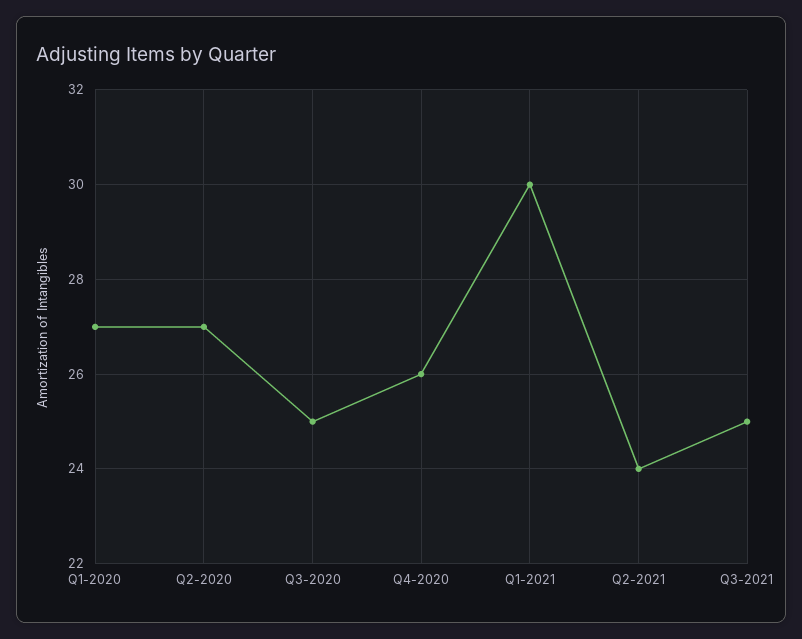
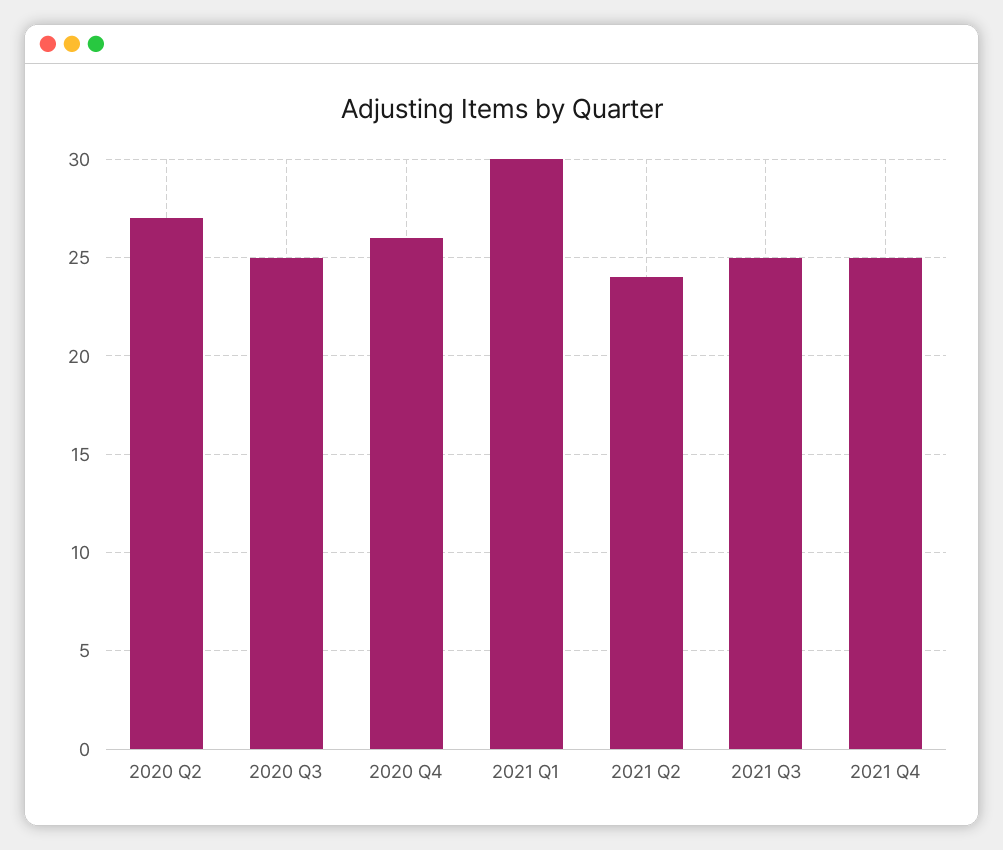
Q1-2020: 27 -> none
2021 Q4: none -> 25

